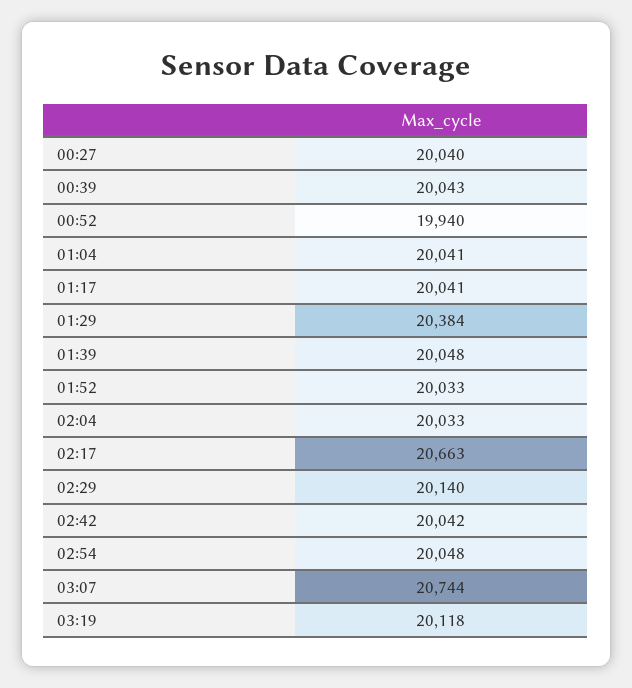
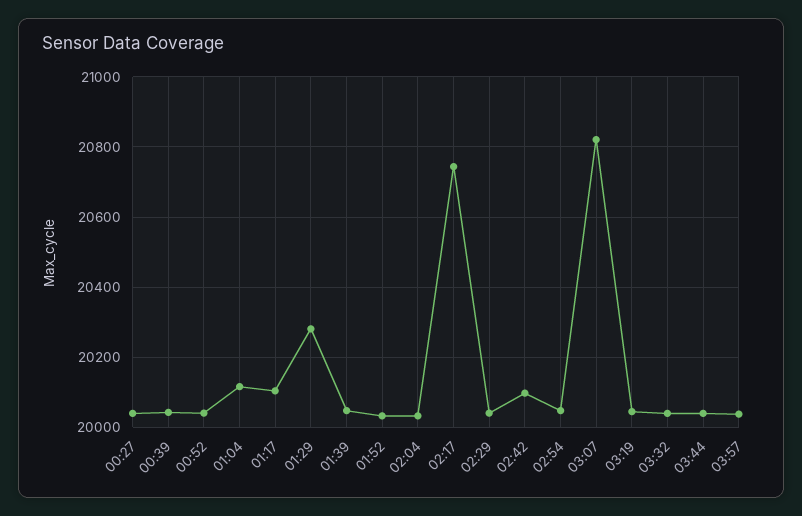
00:52: 19940 -> 20040
01:04: 20041 -> 20120
01:17: 20041 -> 20100
01:29: 20384 -> 20280
02:17: 20663 -> 20740
02:29: 20140 -> 20040
02:42: 20042 -> 20100
03:07: 20744 -> 20820
03:19: 20118 -> 20040
03:32: none -> 20040
03:44: none -> 20040
03:57: none -> 20040

